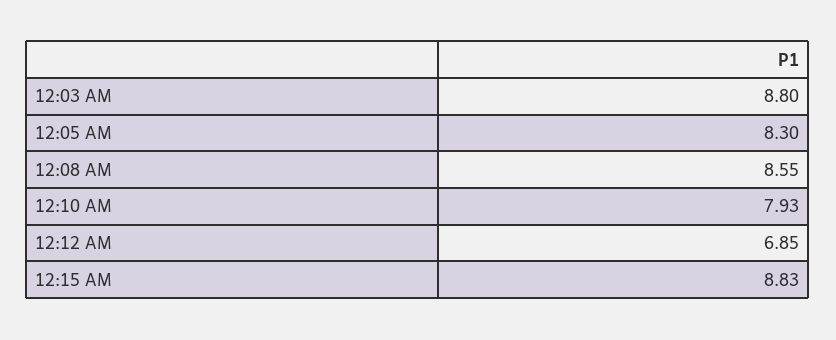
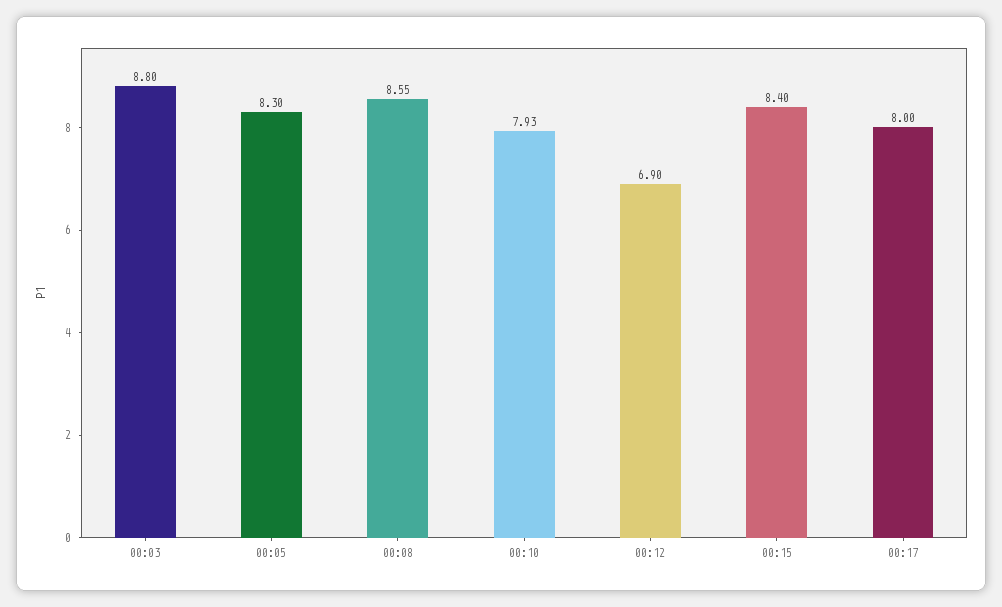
12:12 AM: 6.85 -> 6.9
12:15 AM: 8.83 -> 8.4
00:17: none -> 8

